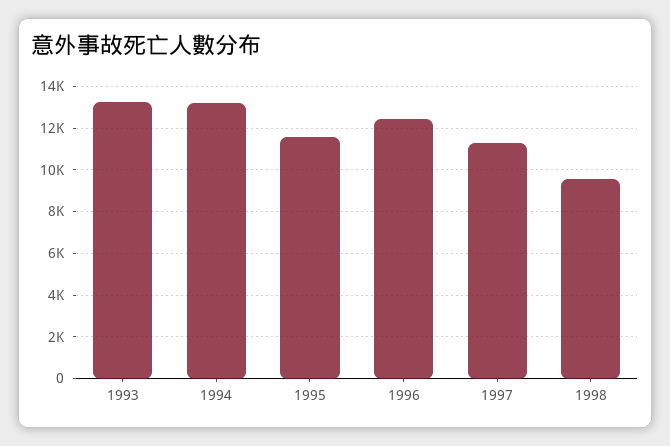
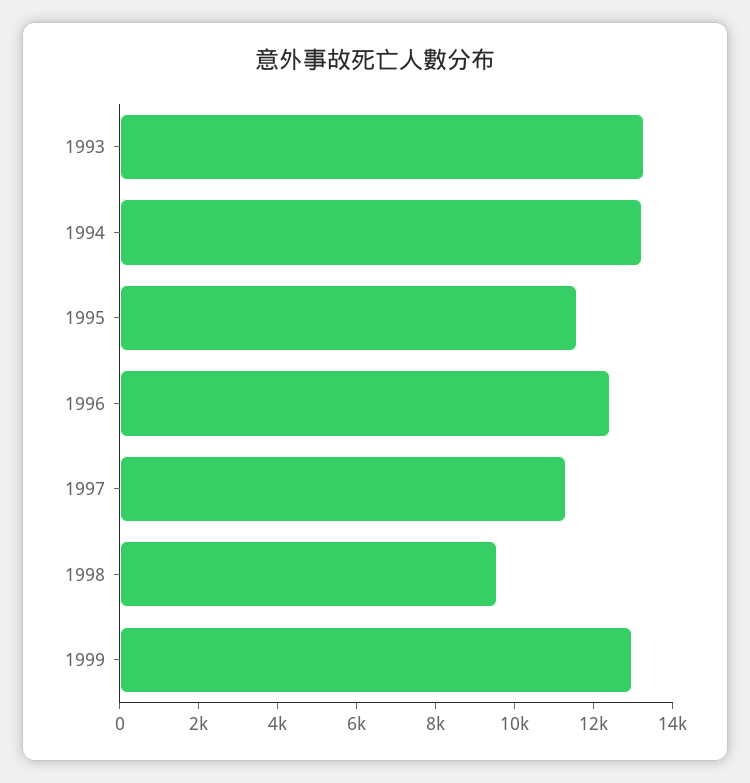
1999: none -> 13000

